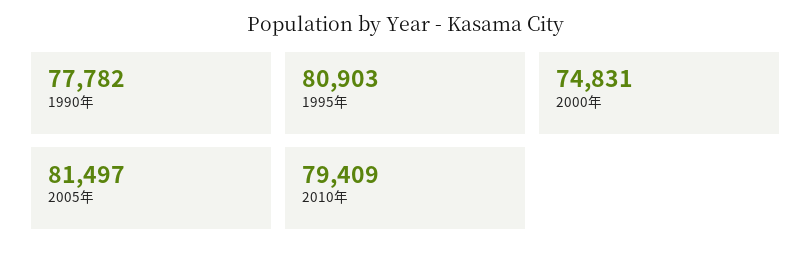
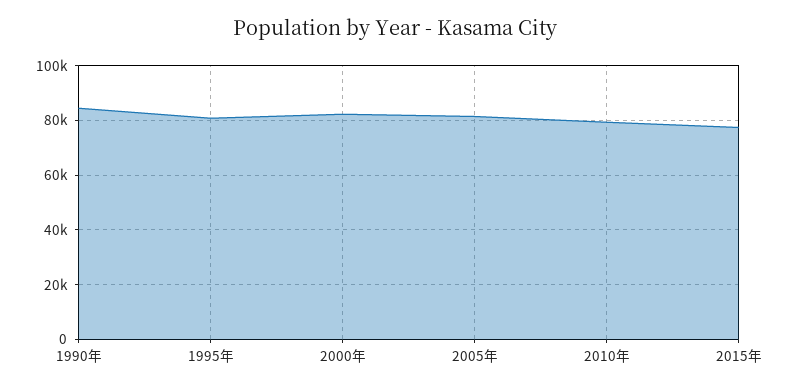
1990年: 77782 -> 85000
2000年: 74831 -> 82500
2015年: none -> 77500

